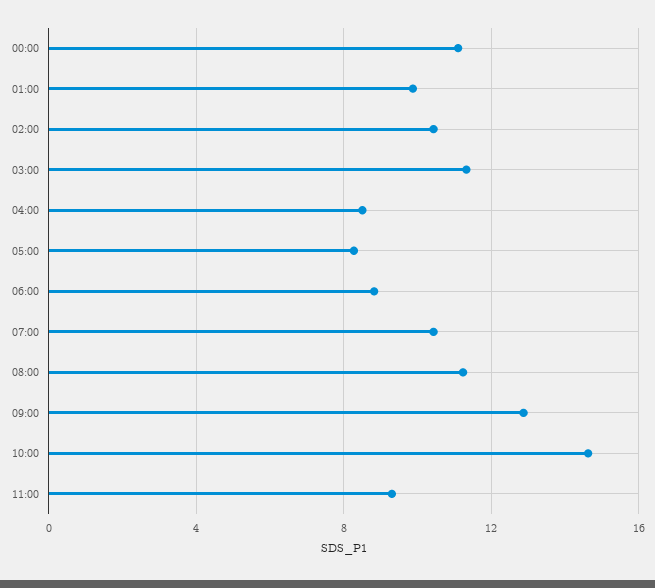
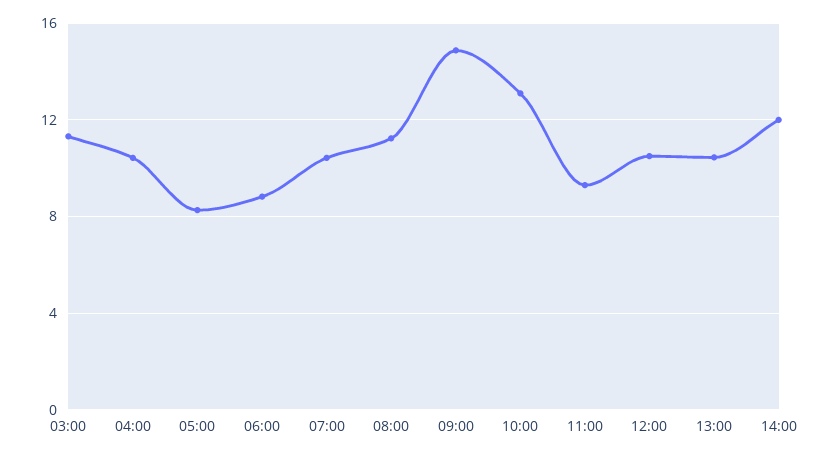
00:00: 11 -> none
01:00: 10 -> none
02:00: 10.5 -> none
04:00: 8.5 -> 10.5
09:00: 13 -> 15
10:00: 14.5 -> 13
12:00: none -> 10.5
13:00: none -> 10.5
14:00: none -> 12

